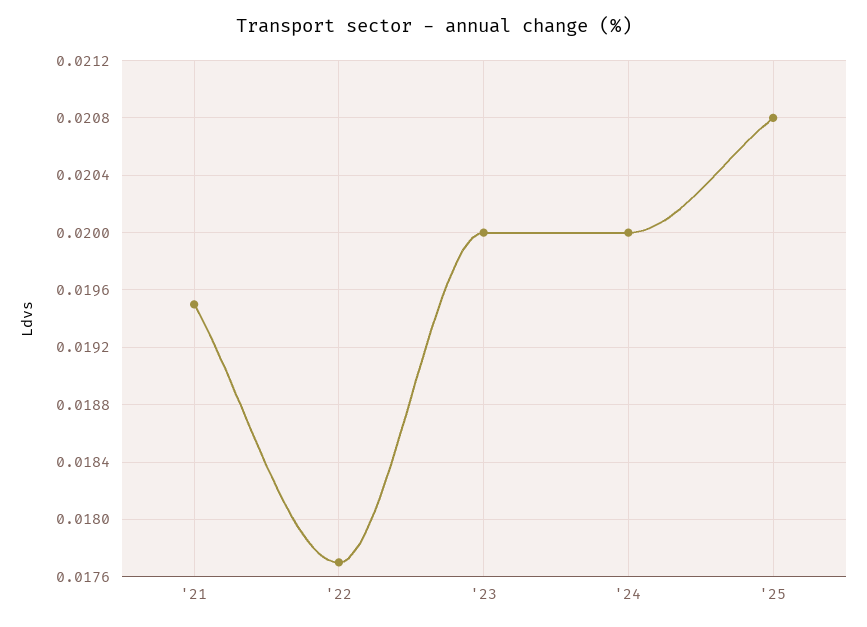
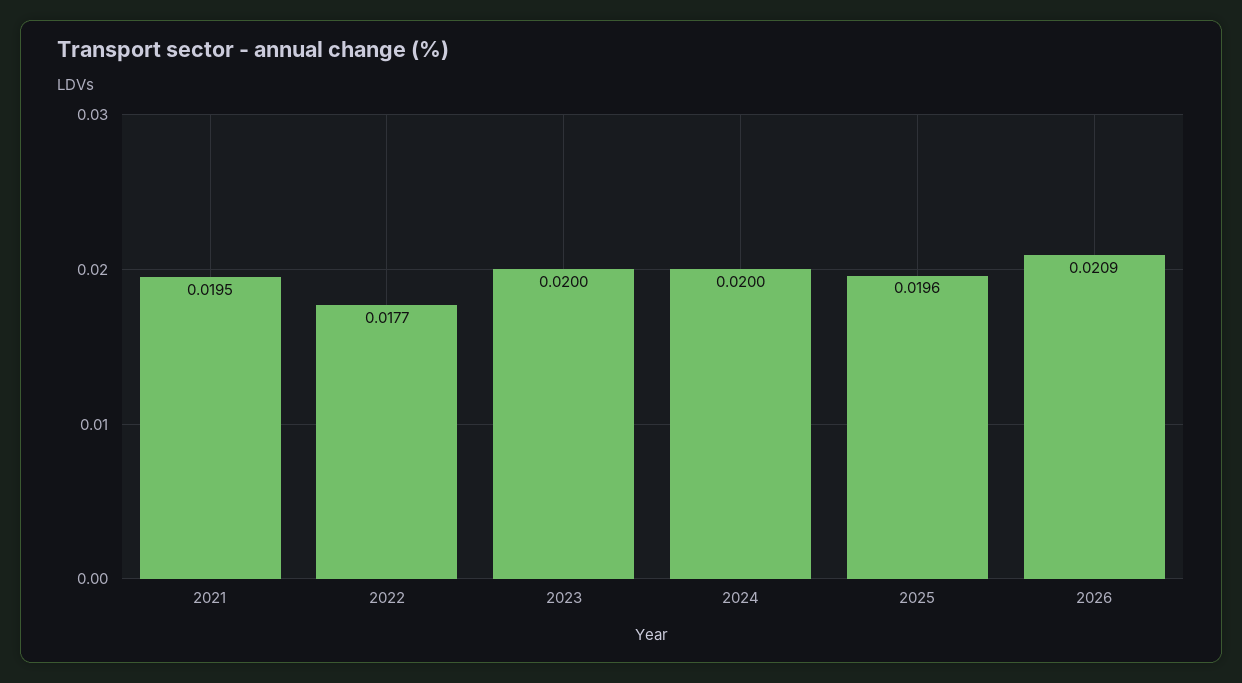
'25: 0.0208 -> 0.0196
2026: none -> 0.0209

